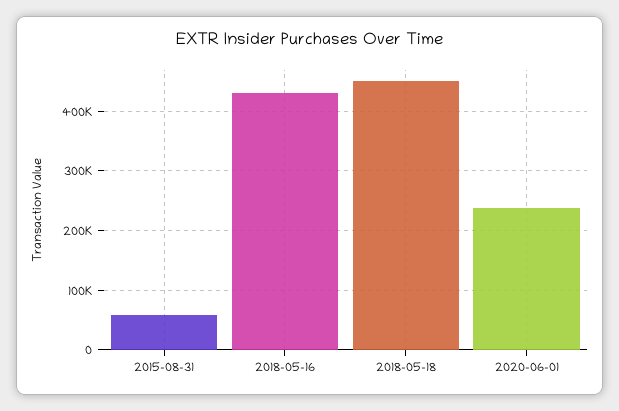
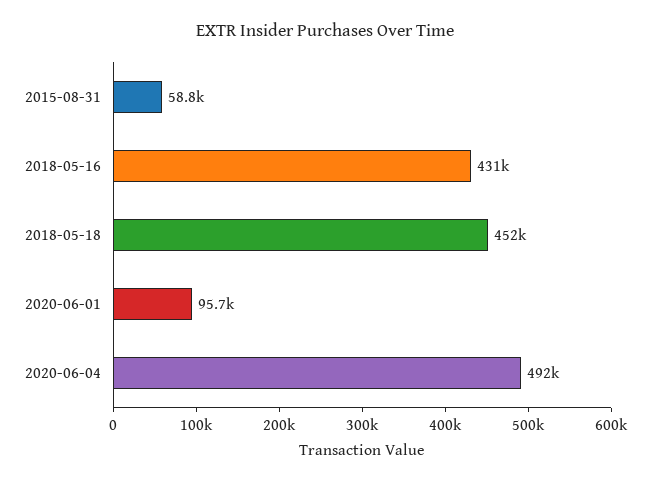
2020-06-01: 240000 -> 95700
2020-06-04: none -> 492000

